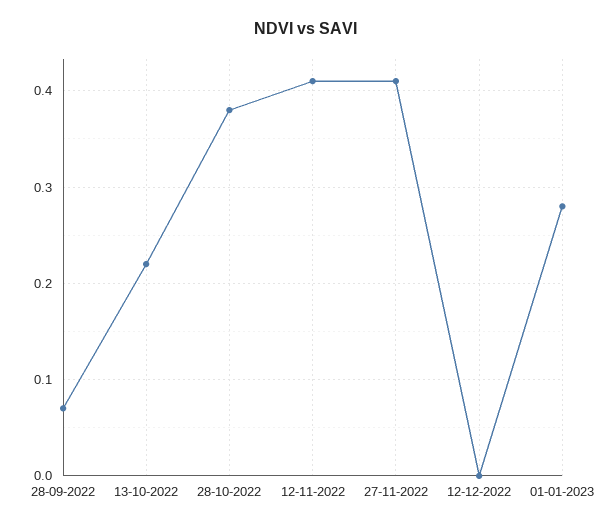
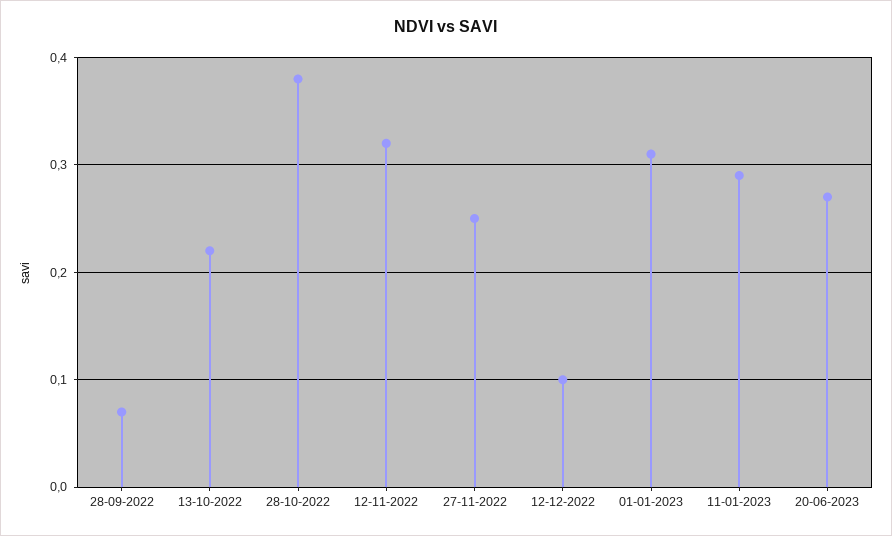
12-11-2022: 0.41 -> 0.32
27-11-2022: 0.41 -> 0.25
12-12-2022: 0 -> 0.1
01-01-2023: 0.28 -> 0.31
11-01-2023: none -> 0.29
20-06-2023: none -> 0.27

